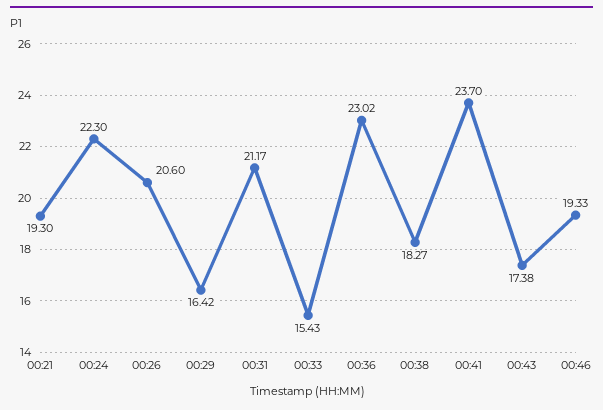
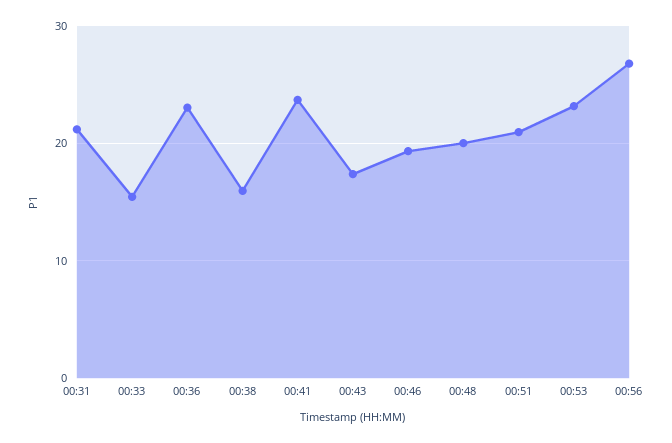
00:21: 19.3 -> none
00:24: 22.3 -> none
00:26: 20.6 -> none
00:29: 16.42 -> none
00:38: 18.27 -> 16
00:48: none -> 20
00:51: none -> 21
00:53: none -> 23
00:56: none -> 27

